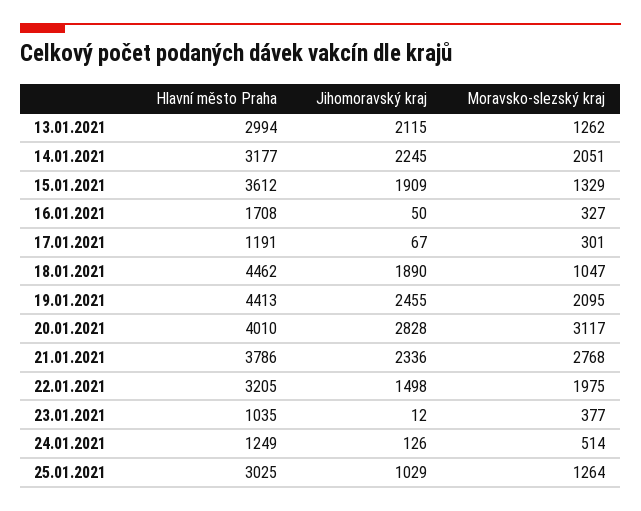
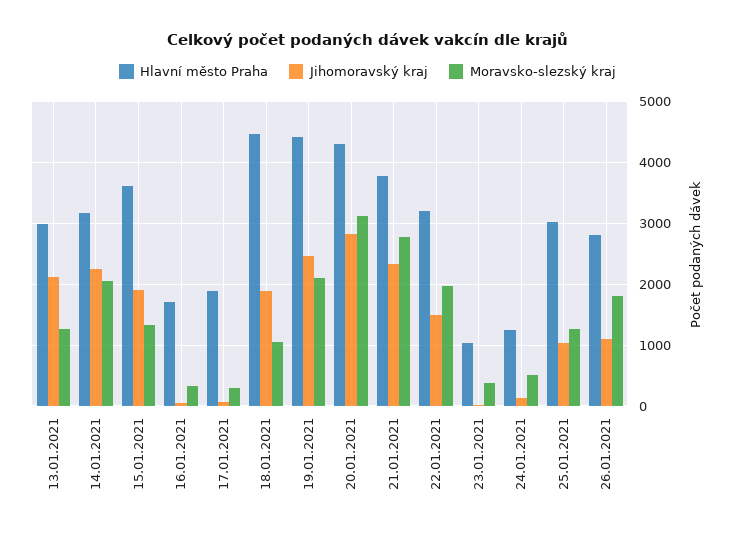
Hlavní město Praha, 17.01.2021: 1191 -> 1900
Hlavní město Praha, 20.01.2021: 4010 -> 4300
Hlavní město Praha, 26.01.2021: none -> 2800
Jihomoravský kraj, 26.01.2021: none -> 1100
Moravsko-slezský kraj, 26.01.2021: none -> 1800

